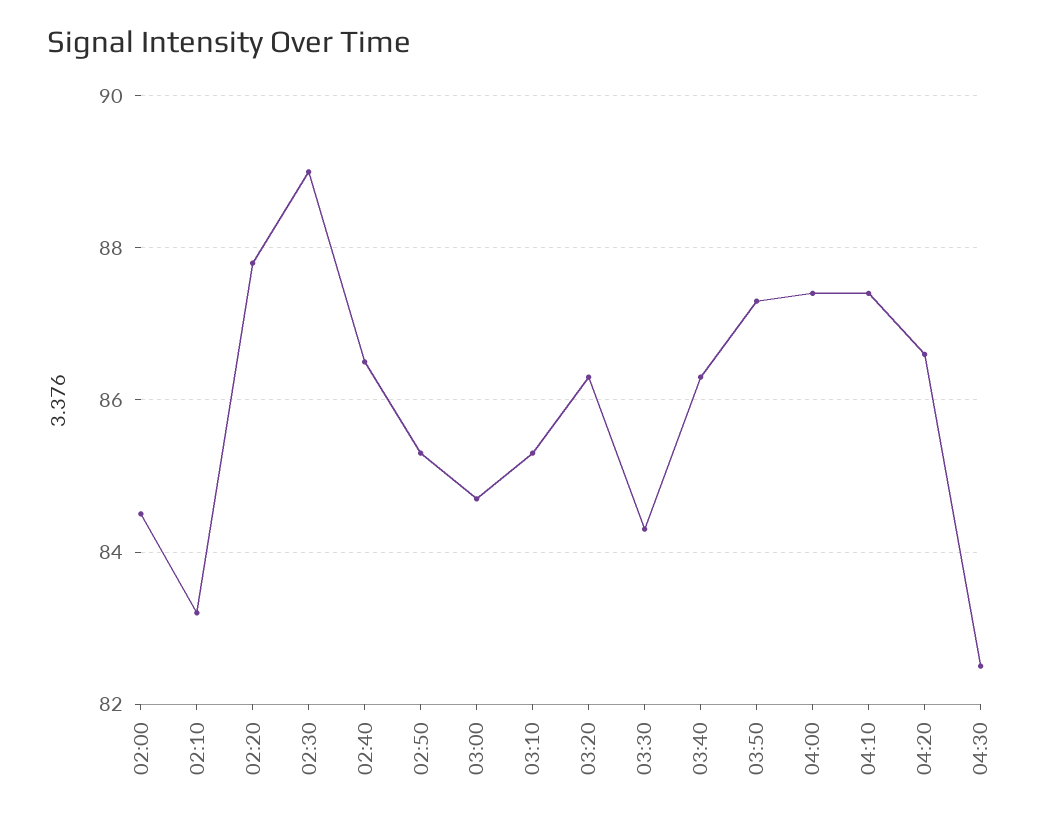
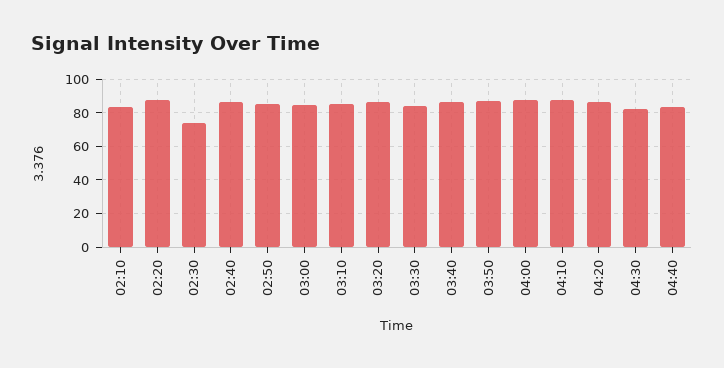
02:00: 84.5 -> none
02:30: 89 -> 75
04:40: none -> 85

